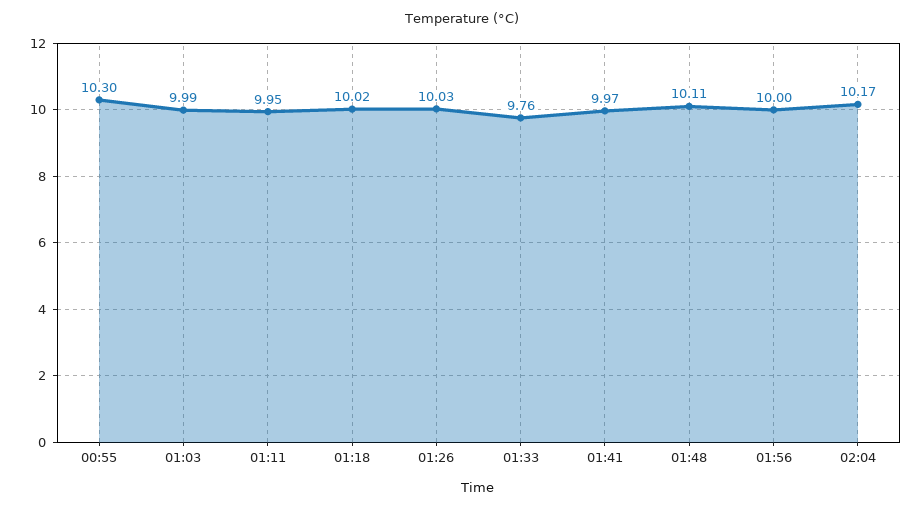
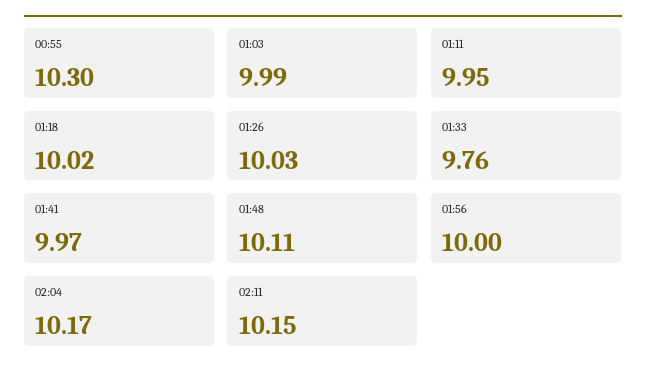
02:11: none -> 10.15

